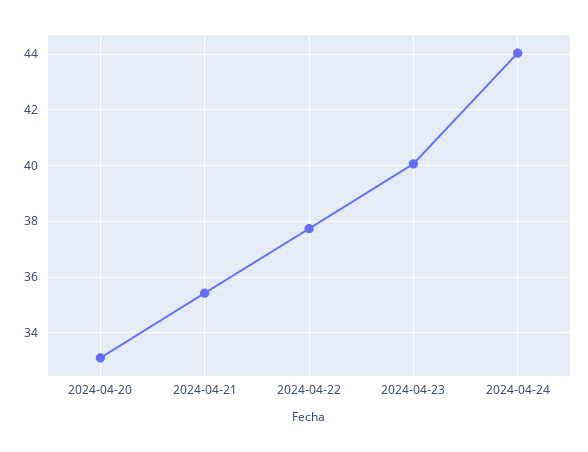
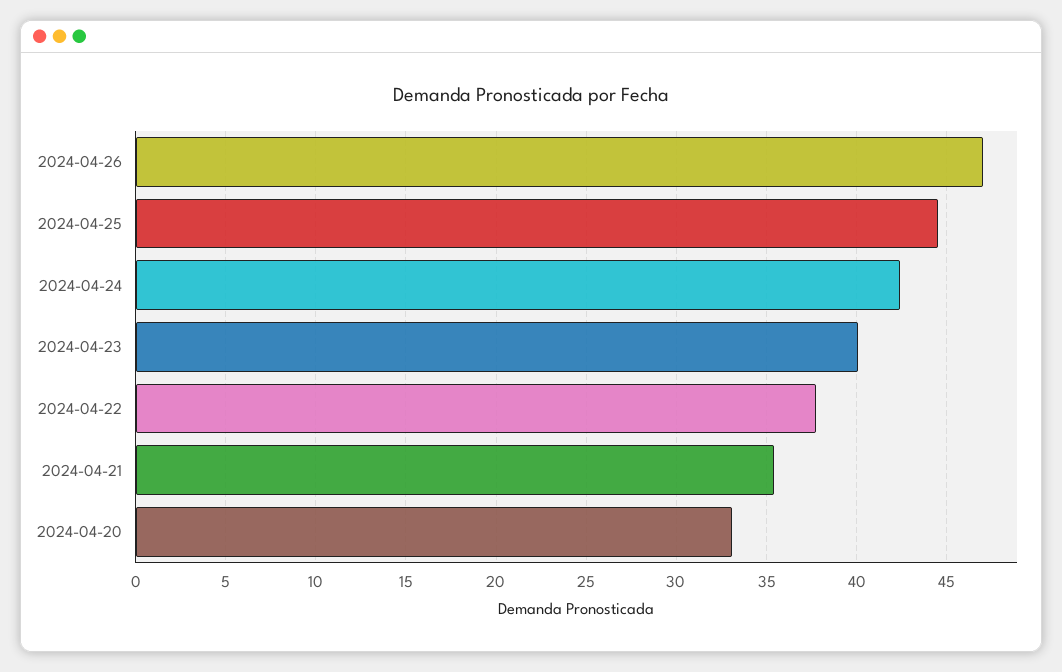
2024-04-24: 44 -> 42.5
2024-04-26: none -> 47
2024-04-25: none -> 44.5

